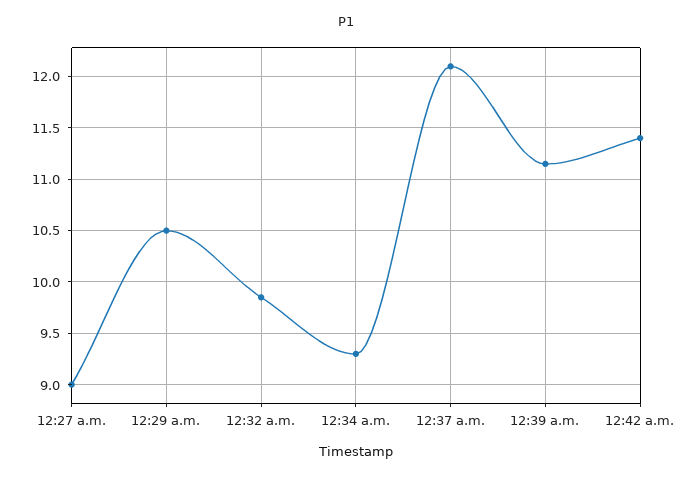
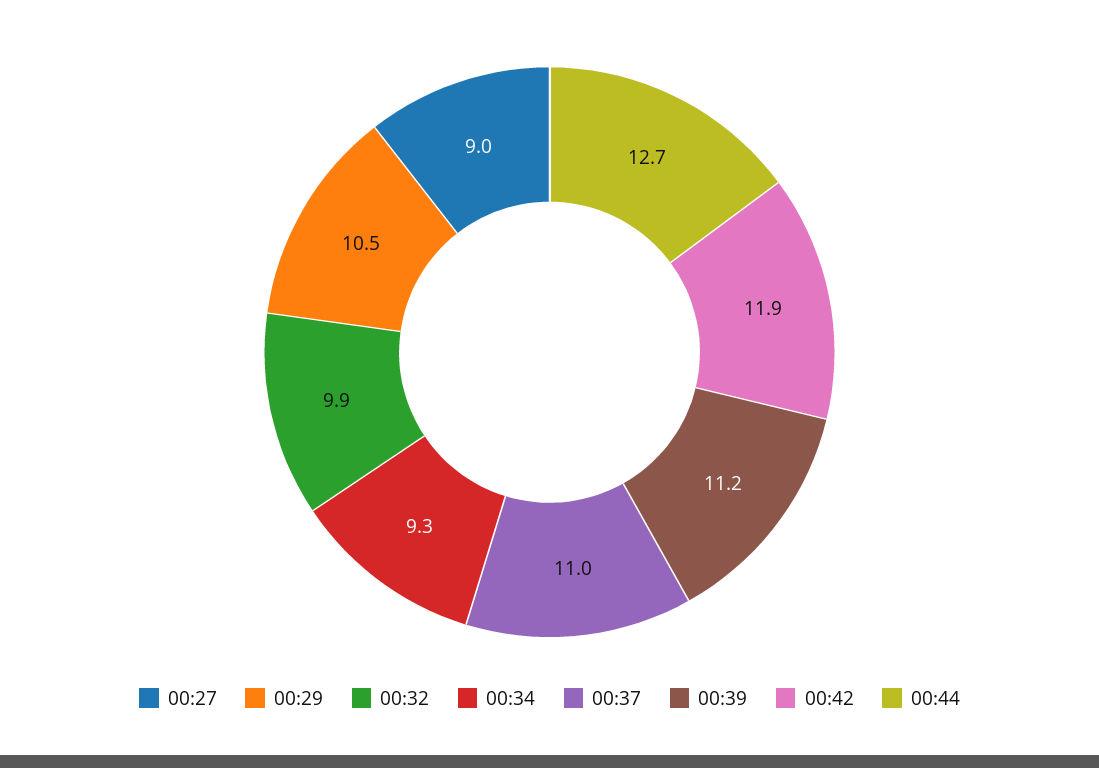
12:37 a.m.: 12.1 -> 11
12:42 a.m.: 11.4 -> 11.9
00:44: none -> 12.7

